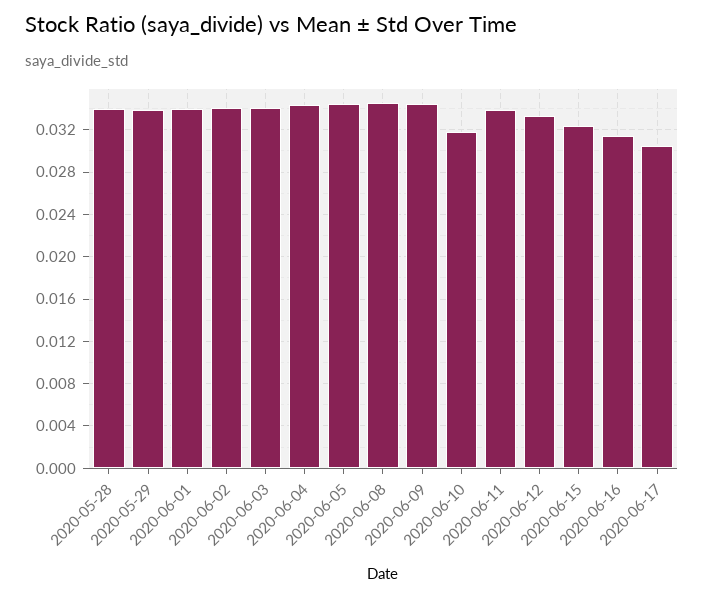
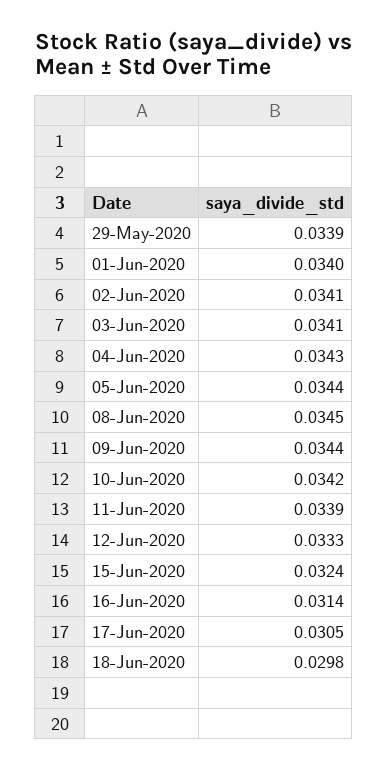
2020-05-28: 0.034 -> none
2020-06-10: 0.032 -> 0.0342
18-Jun-2020: none -> 0.0298

